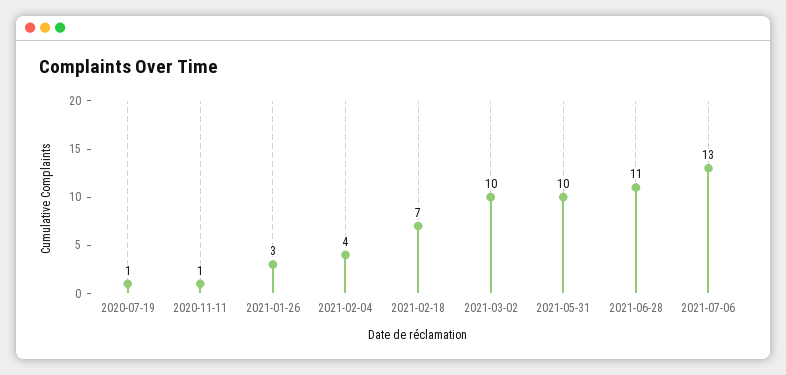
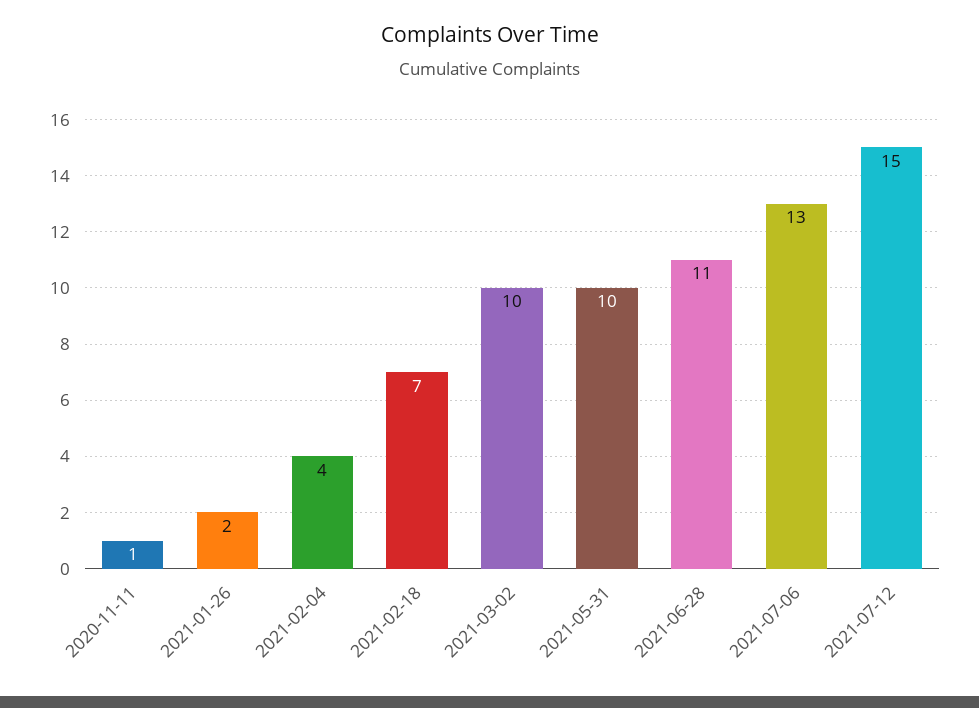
2020-07-19: 1 -> none
2021-01-26: 3 -> 2
2021-07-12: none -> 15

